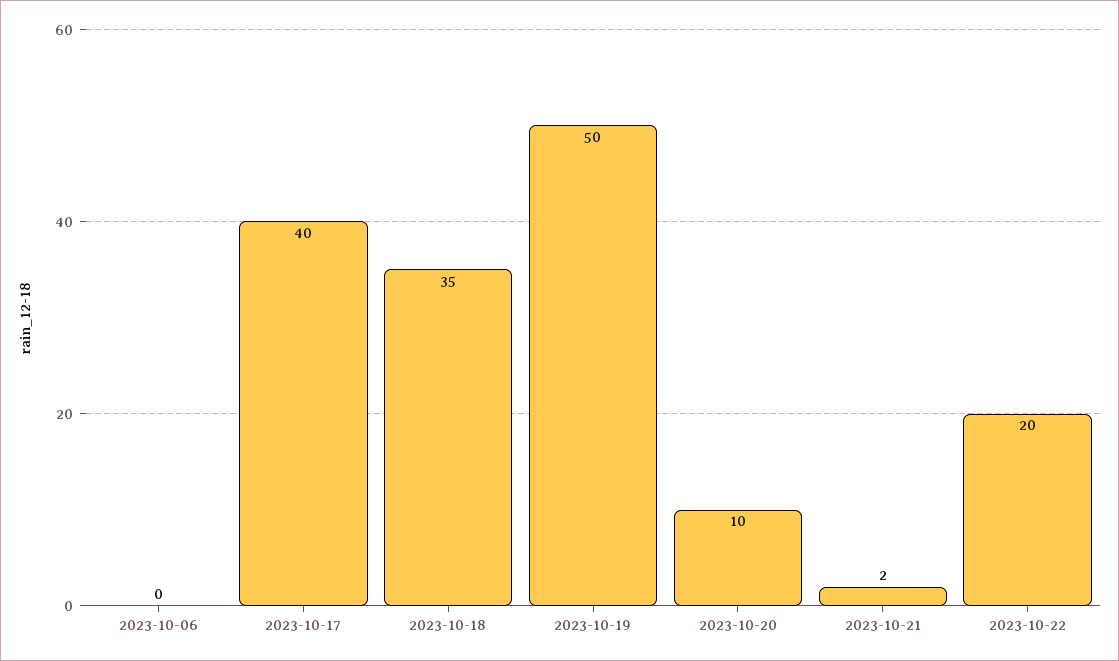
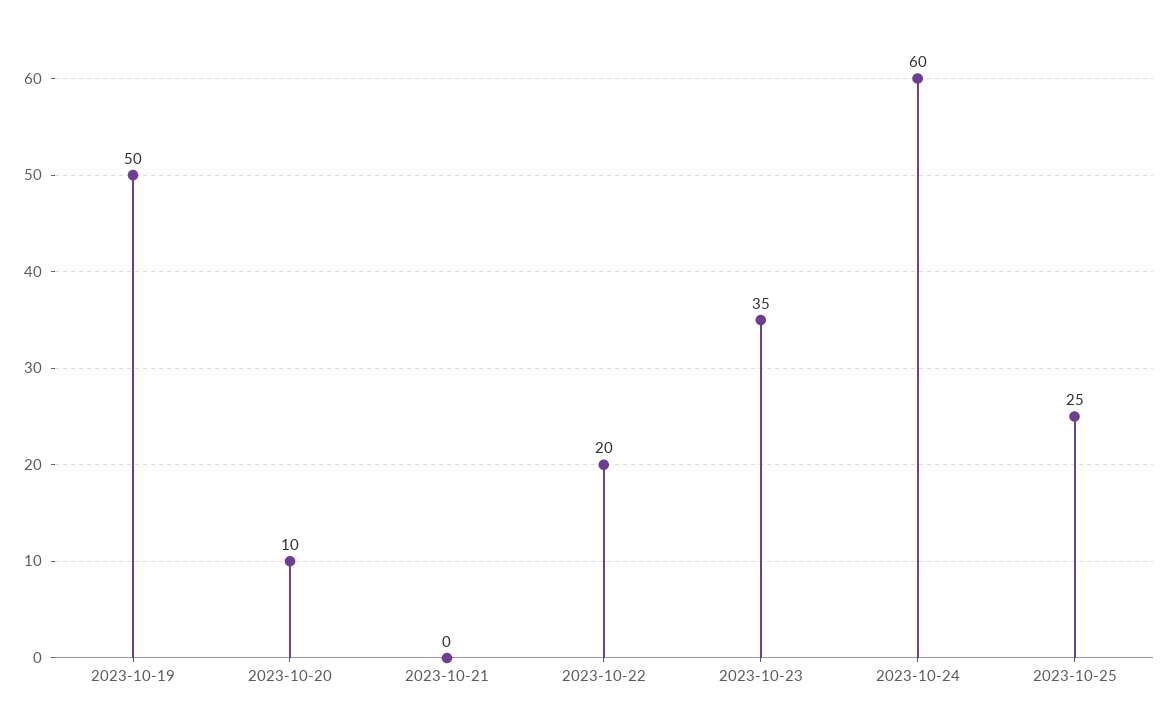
2023-10-06: 0 -> none
2023-10-17: 40 -> none
2023-10-18: 35 -> none
2023-10-21: 2 -> 0
2023-10-23: none -> 35
2023-10-24: none -> 60
2023-10-25: none -> 25

